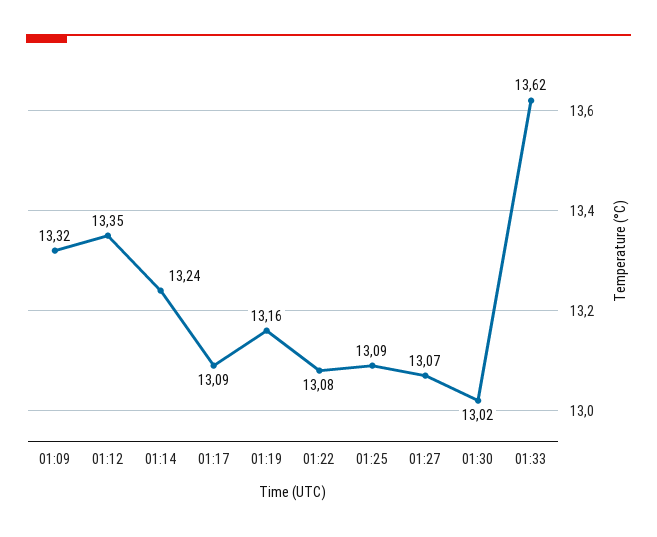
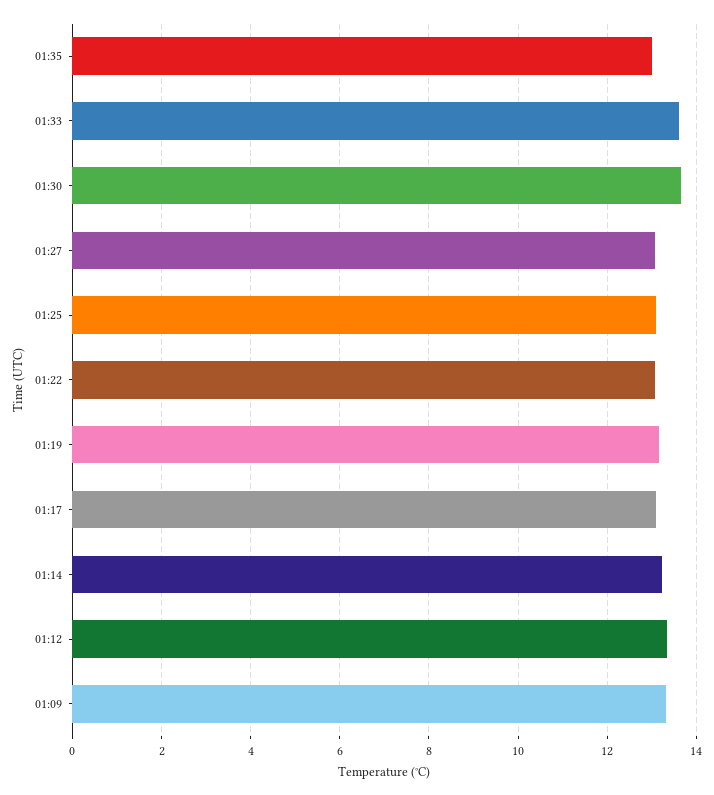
01:30: 13.02 -> 13.6
01:35: none -> 13

